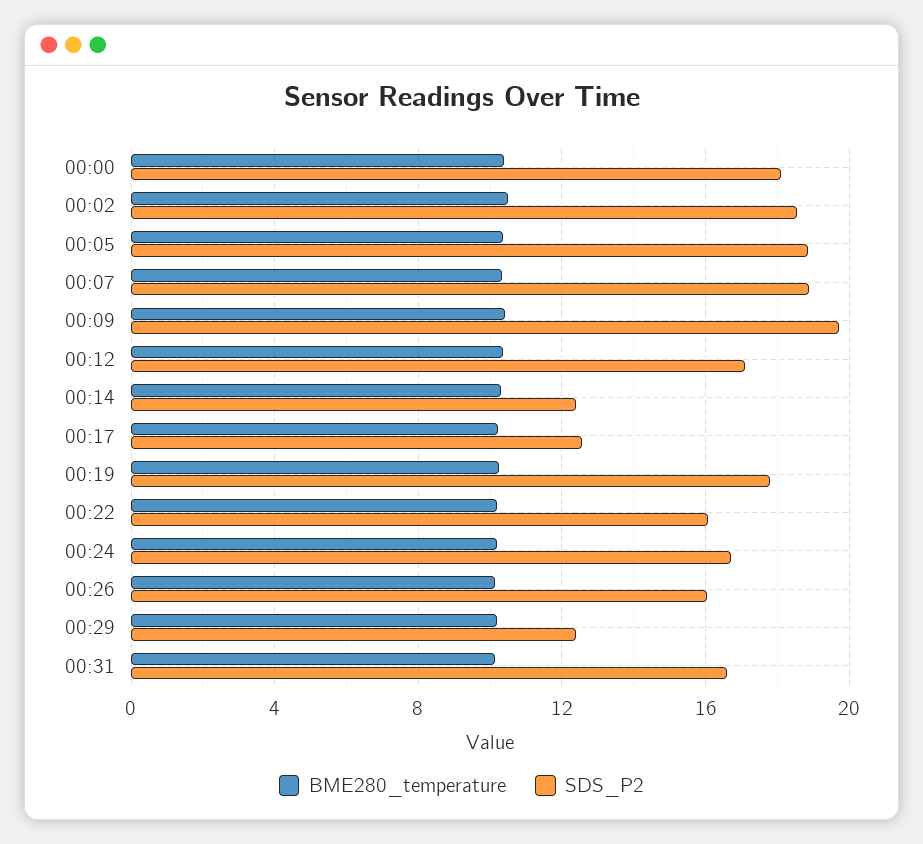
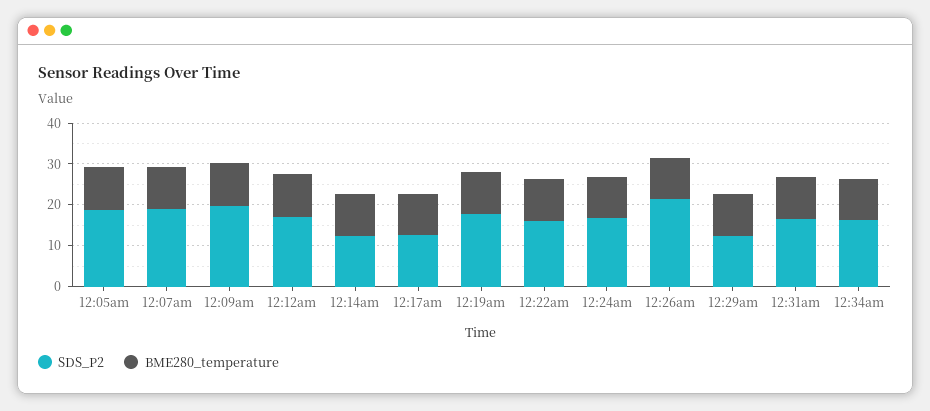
BME280_temperature, 00:00: 10.5 -> none
SDS_P2, 00:00: 18 -> none
BME280_temperature, 00:02: 10.5 -> none
SDS_P2, 00:02: 18.5 -> none
SDS_P2, 00:26: 16 -> 22
SDS_P2, 12:34am: none -> 16
BME280_temperature, 12:34am: none -> 10

